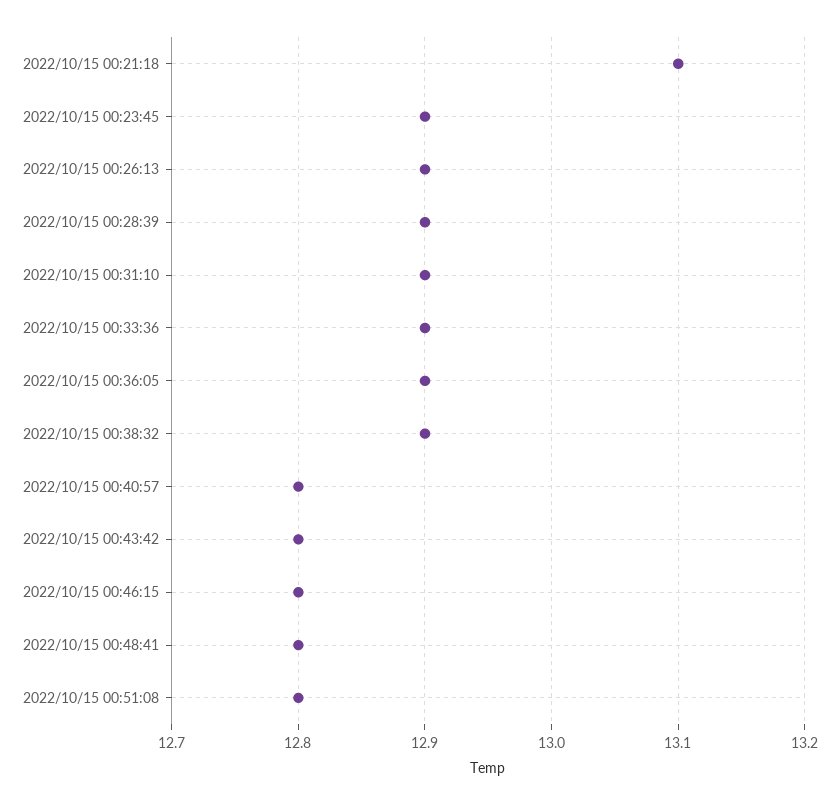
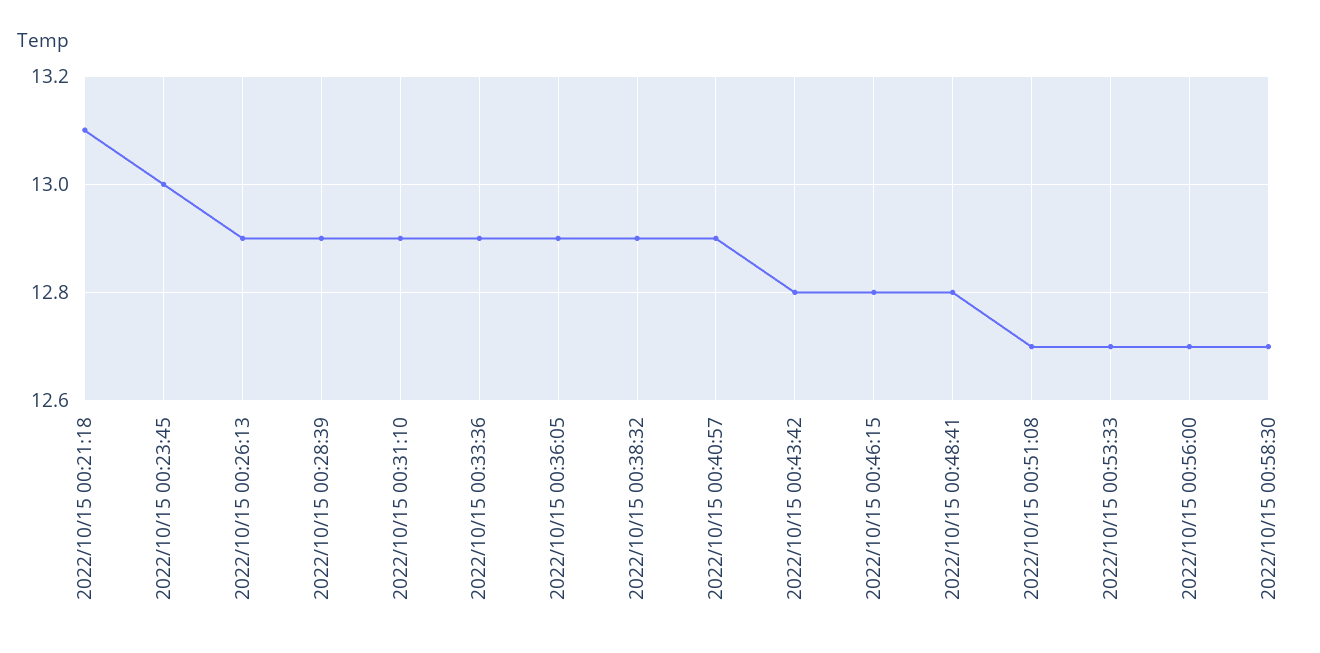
2022/10/15 00:23:45: 12.9 -> 13
2022/10/15 00:40:57: 12.8 -> 12.9
2022/10/15 00:51:08: 12.8 -> 12.7
2022/10/15 00:53:33: none -> 12.7
2022/10/15 00:56:00: none -> 12.7
2022/10/15 00:58:30: none -> 12.7

